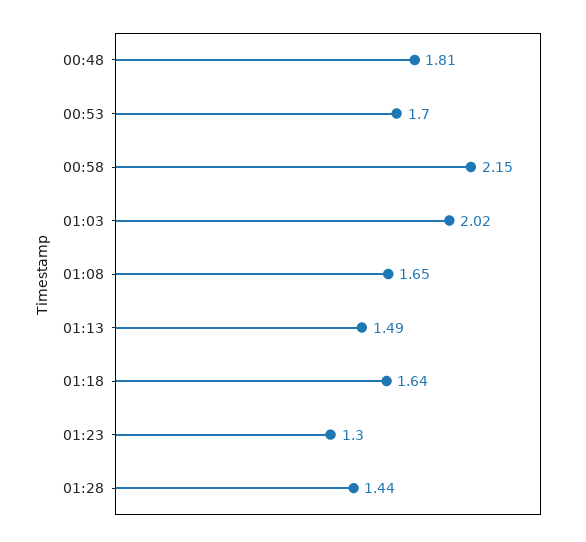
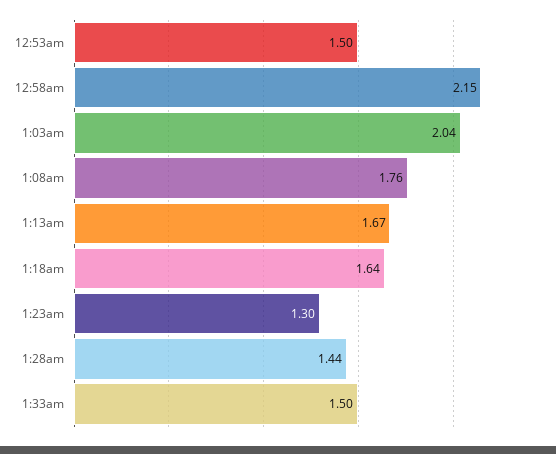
00:48: 1.81 -> none
00:53: 1.7 -> 1.5
01:03: 2.02 -> 2.04
01:08: 1.65 -> 1.76
01:13: 1.49 -> 1.67
1:33am: none -> 1.5

